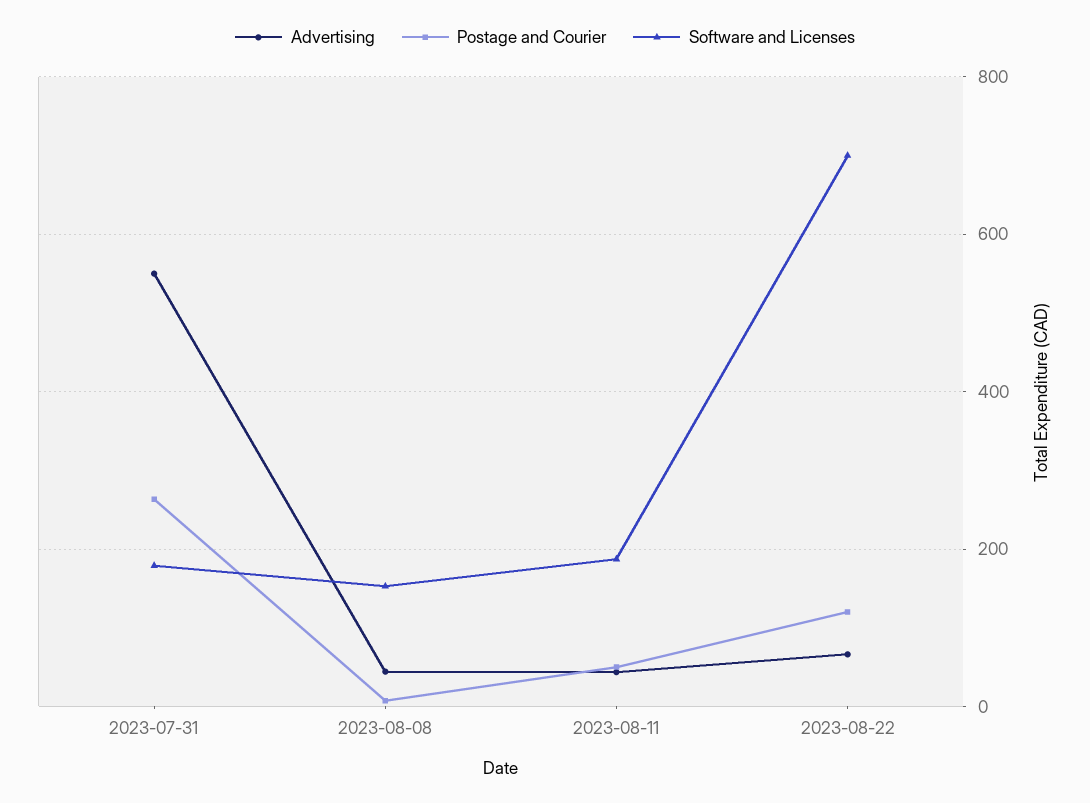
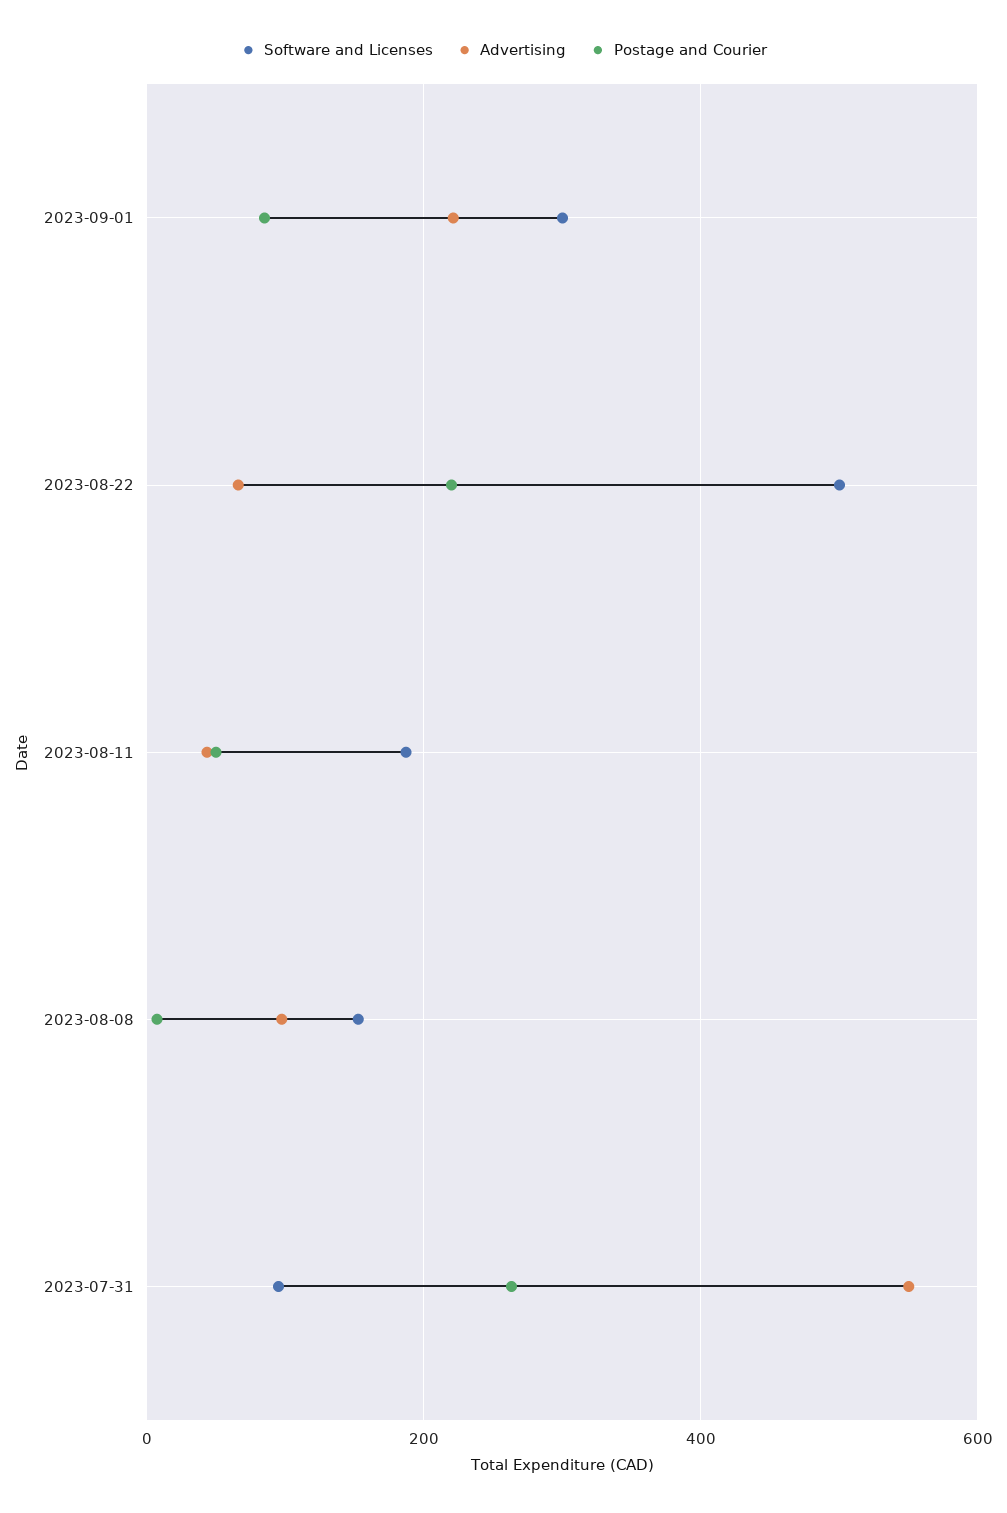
Software and Licenses, 2023-07-31: 180 -> 100
Advertising, 2023-08-08: 40 -> 100
Postage and Courier, 2023-08-22: 120 -> 220
Software and Licenses, 2023-08-22: 700 -> 500
Software and Licenses, 2023-09-01: none -> 300
Advertising, 2023-09-01: none -> 220
Postage and Courier, 2023-09-01: none -> 80

